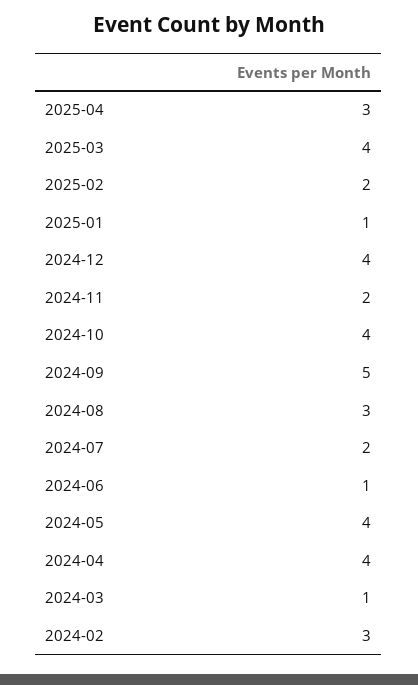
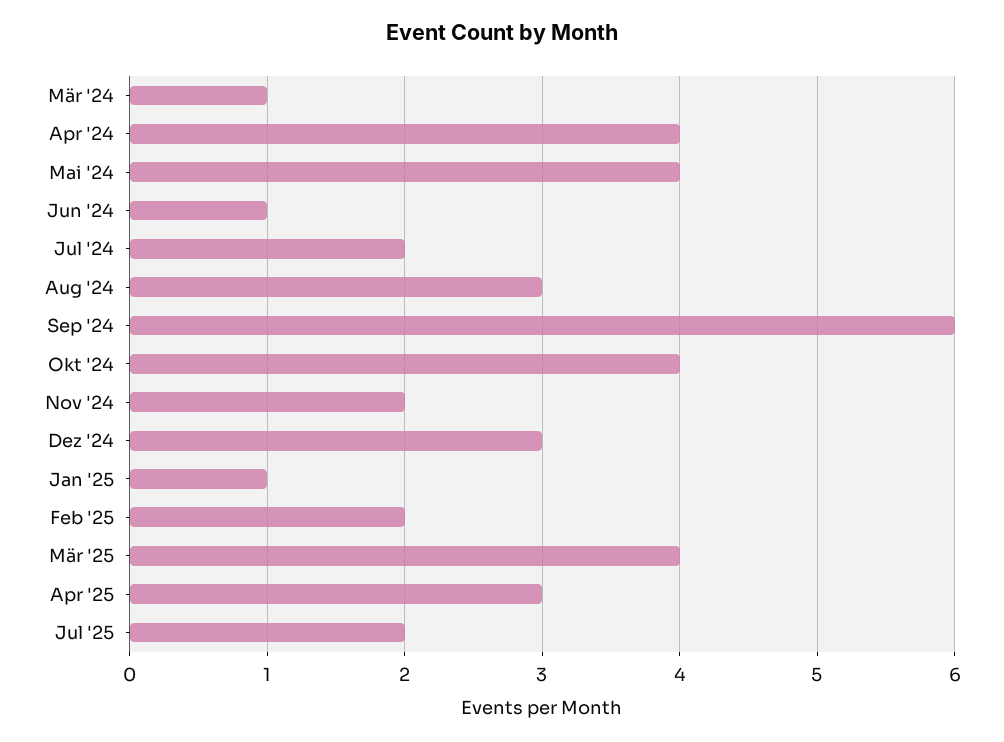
2024-12: 4 -> 3
2024-09: 5 -> 6
2024-02: 3 -> none
Jul '25: none -> 2

